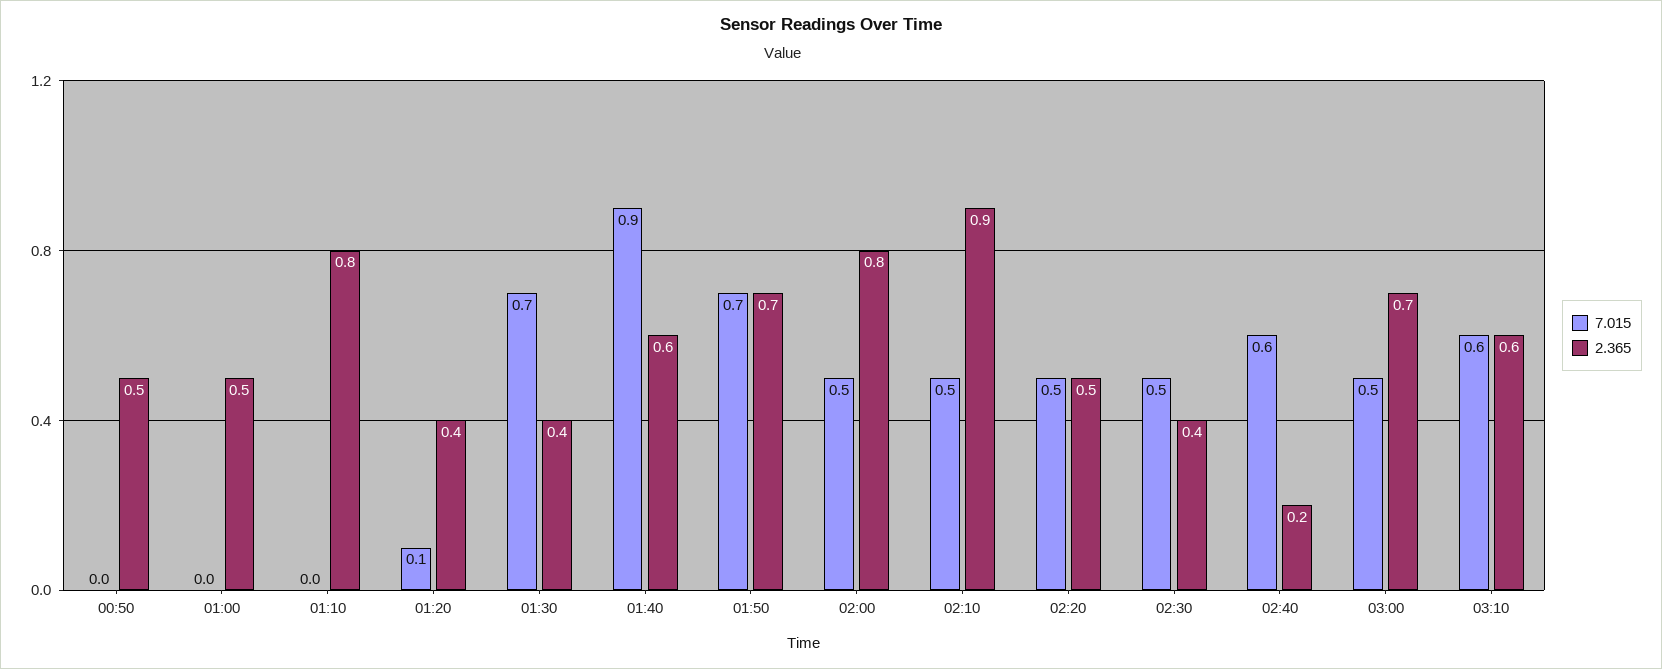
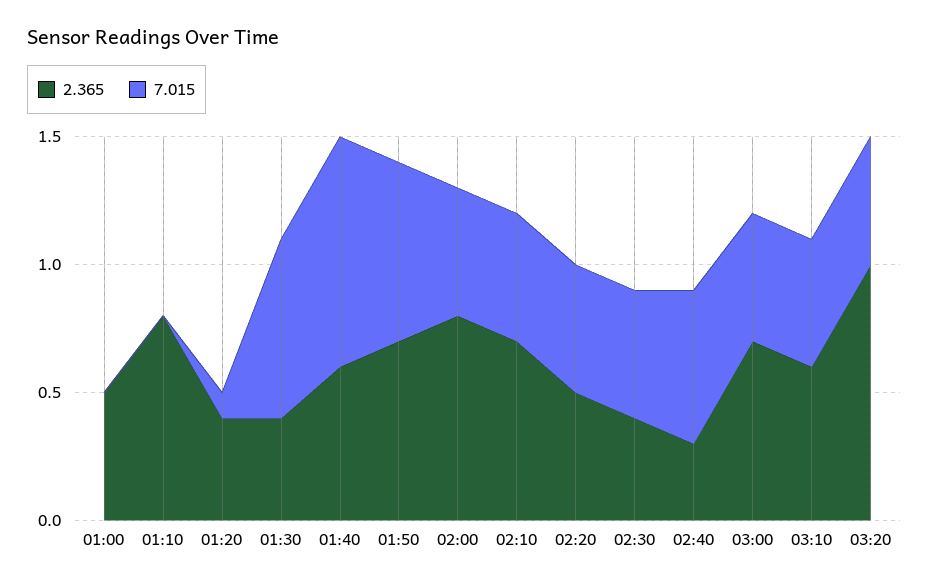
7.015, 00:50: 0 -> none
2.365, 00:50: 0.5 -> none
2.365, 02:10: 0.9 -> 0.7
2.365, 02:40: 0.2 -> 0.3
7.015, 03:10: 0.6 -> 0.5
2.365, 03:20: none -> 1
7.015, 03:20: none -> 0.5

